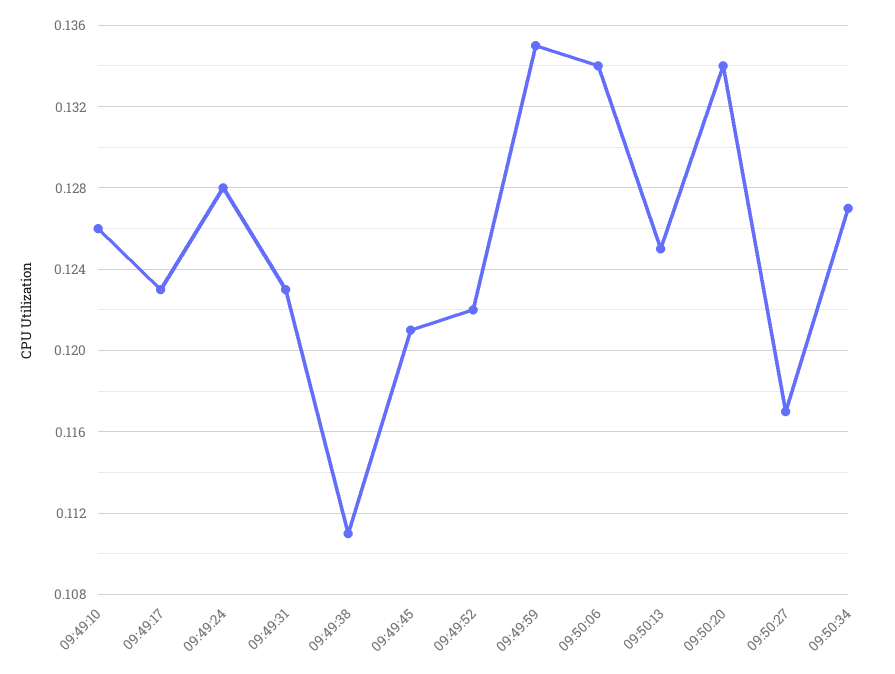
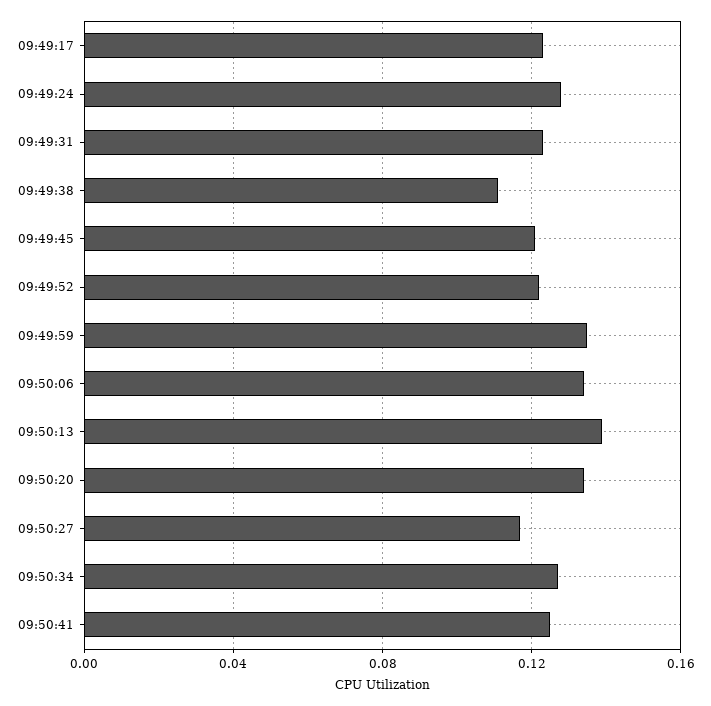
09:49:10: 0.126 -> none
09:50:13: 0.125 -> 0.14
09:50:41: none -> 0.125

